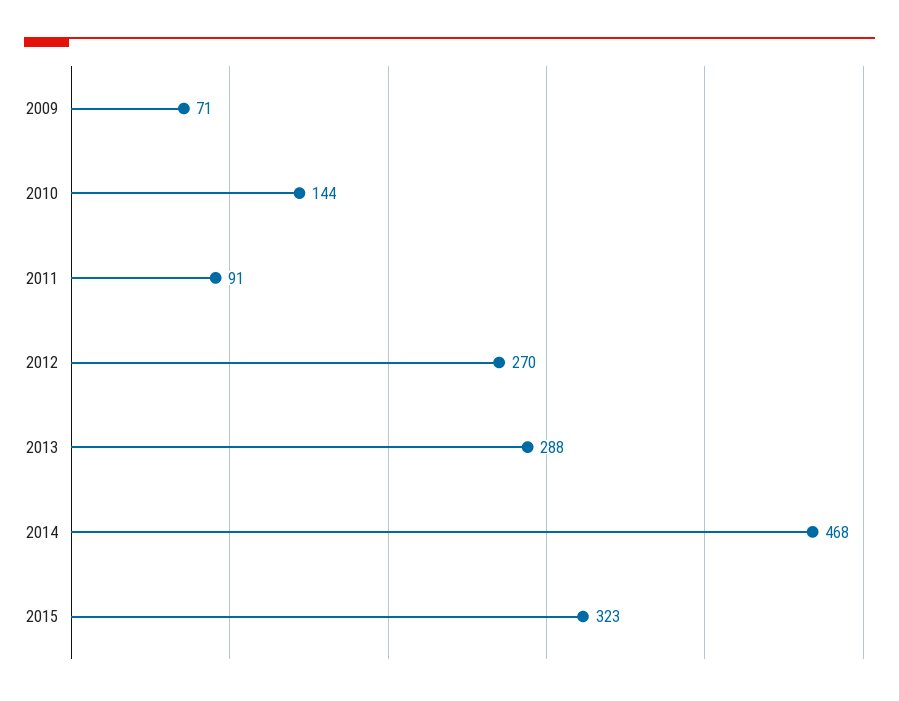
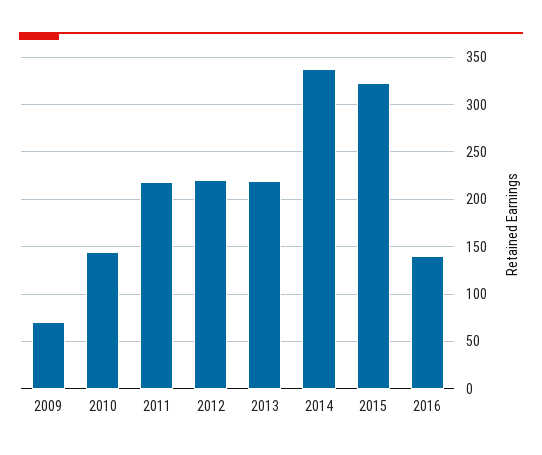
2011: 91 -> 220
2012: 270 -> 220
2013: 288 -> 220
2014: 468 -> 340
2016: none -> 140

